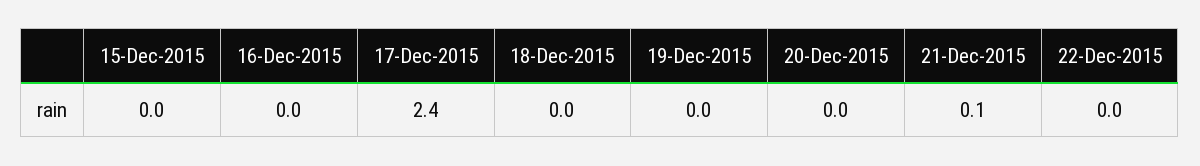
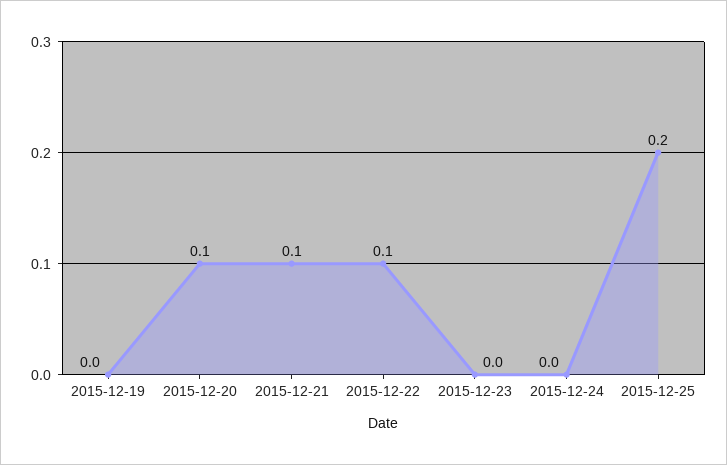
15-Dec-2015: 0 -> none
16-Dec-2015: 0 -> none
17-Dec-2015: 2.4 -> none
18-Dec-2015: 0 -> none
20-Dec-2015: 0 -> 0.1
22-Dec-2015: 0 -> 0.1
2015-12-23: none -> 0
2015-12-24: none -> 0
2015-12-25: none -> 0.2

